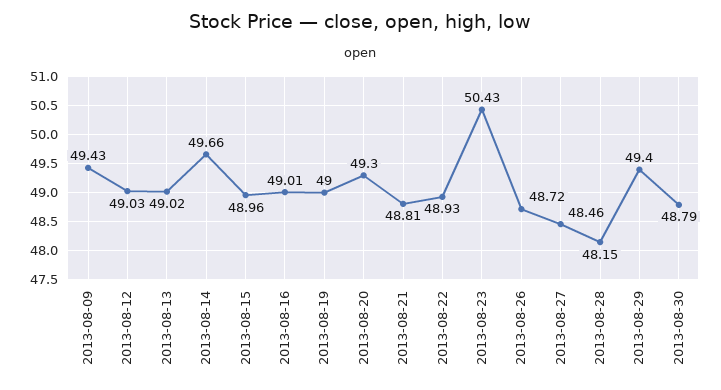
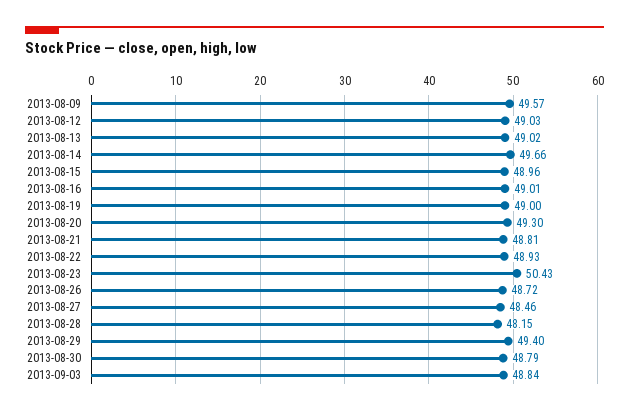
2013-08-09: 49.43 -> 49.57
2013-09-03: none -> 48.84

